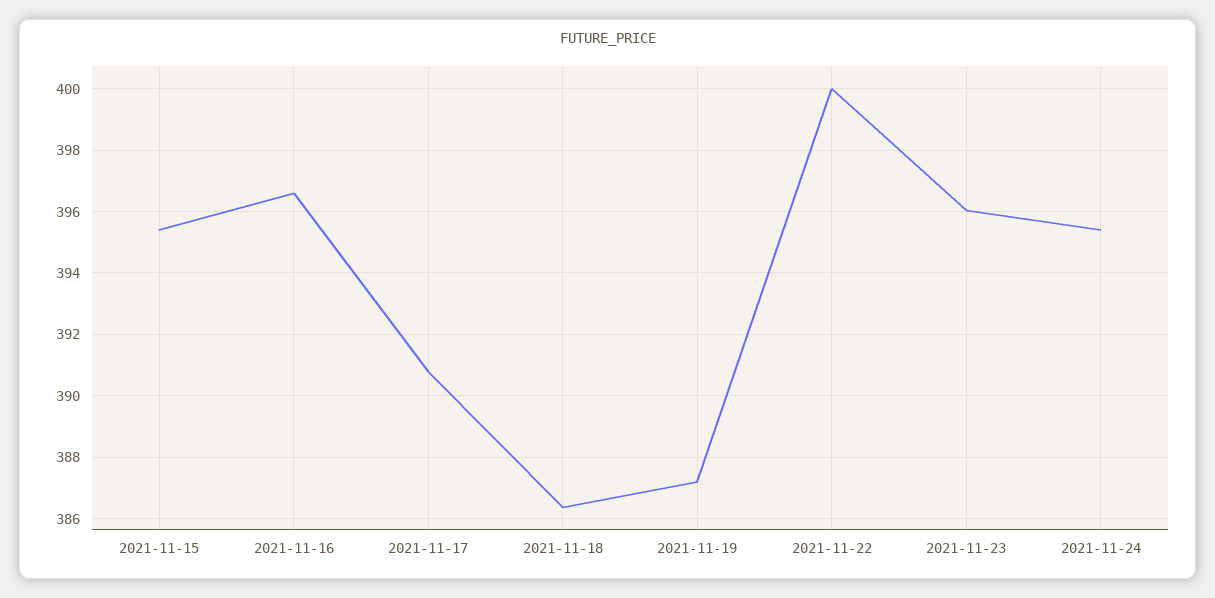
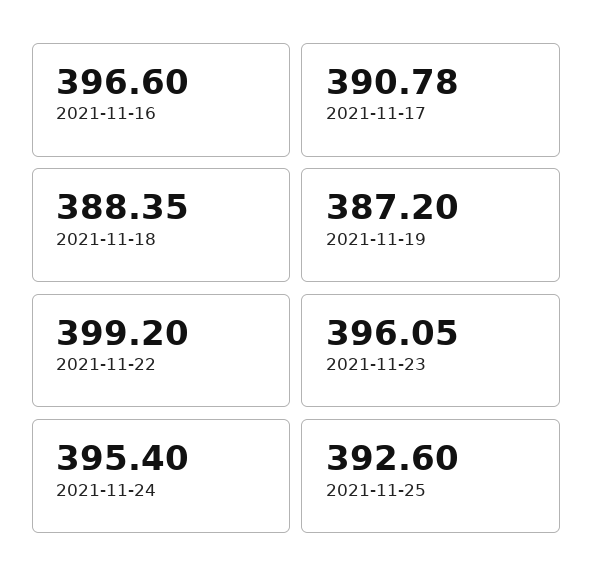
2021-11-15: 395.4 -> none
2021-11-18: 386.4 -> 388.35
2021-11-22: 400 -> 399.2
2021-11-25: none -> 392.6

